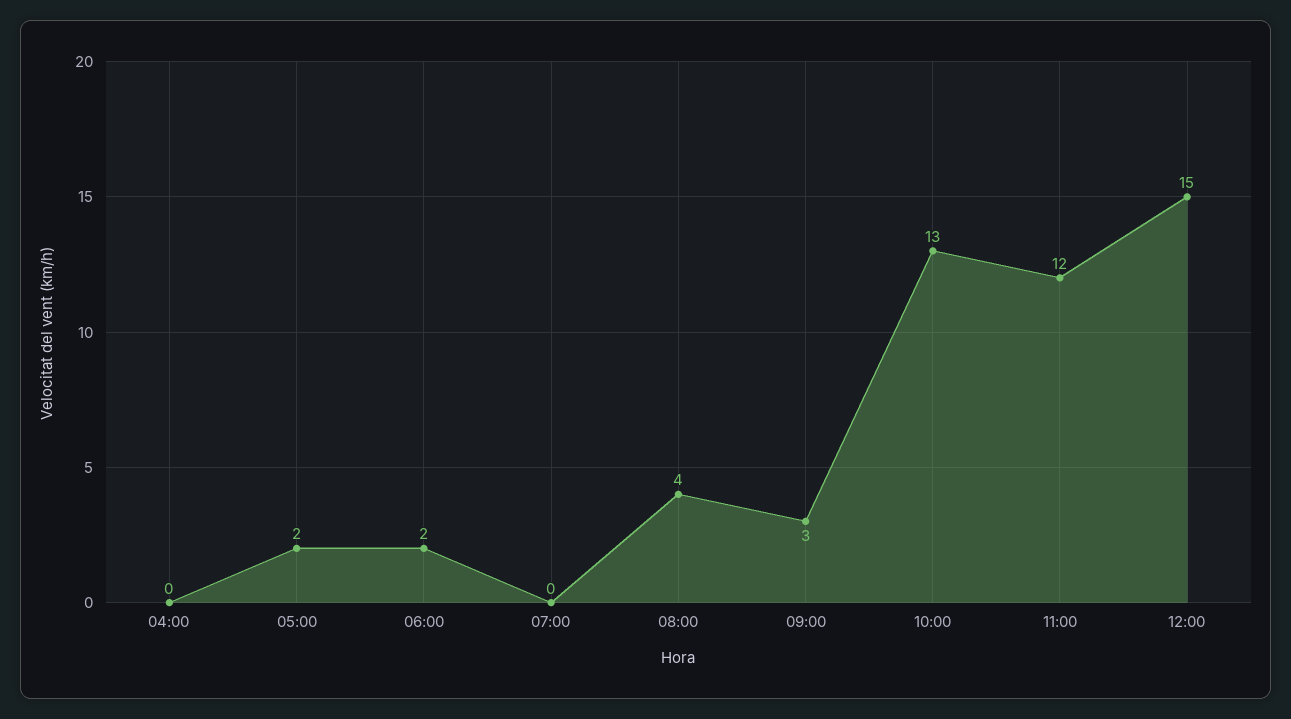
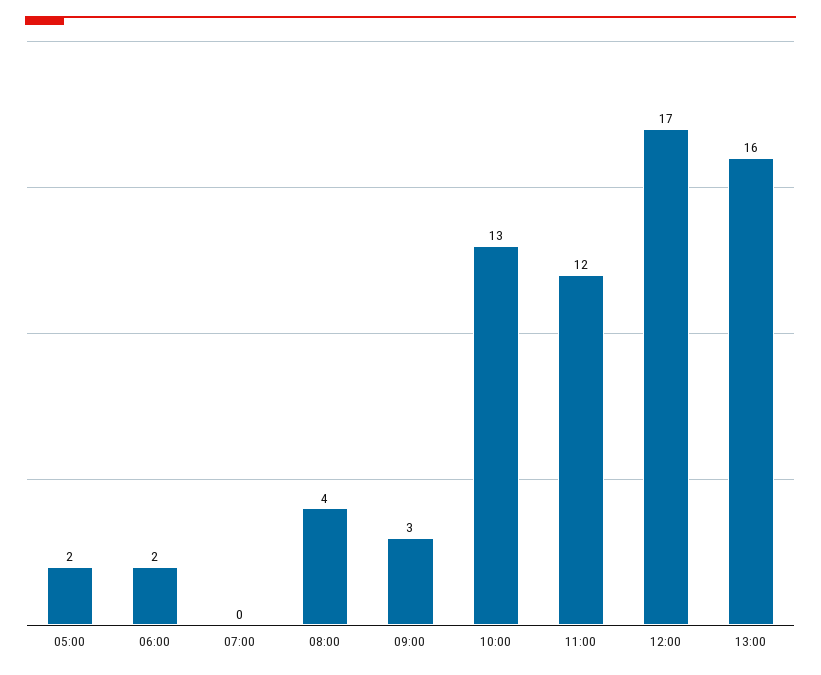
04:00: 0 -> none
12:00: 15 -> 17
13:00: none -> 16

